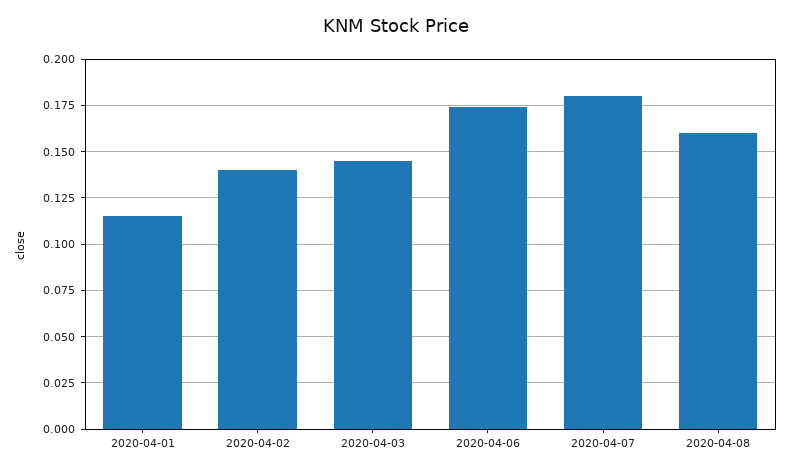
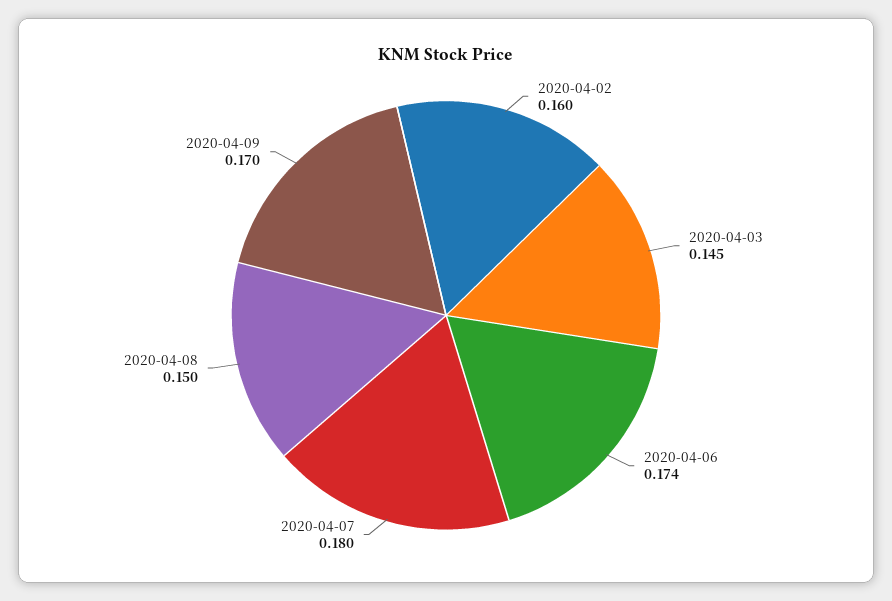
2020-04-01: 0.115 -> none
2020-04-02: 0.14 -> 0.16
2020-04-08: 0.16 -> 0.15
2020-04-09: none -> 0.17

